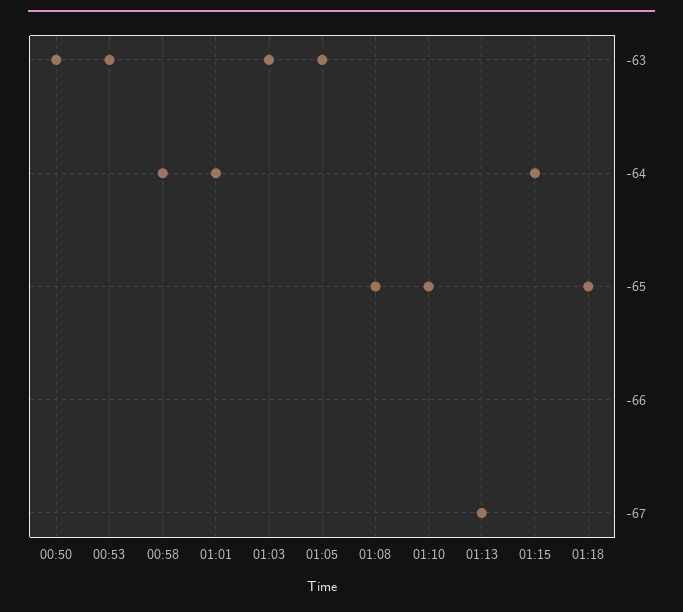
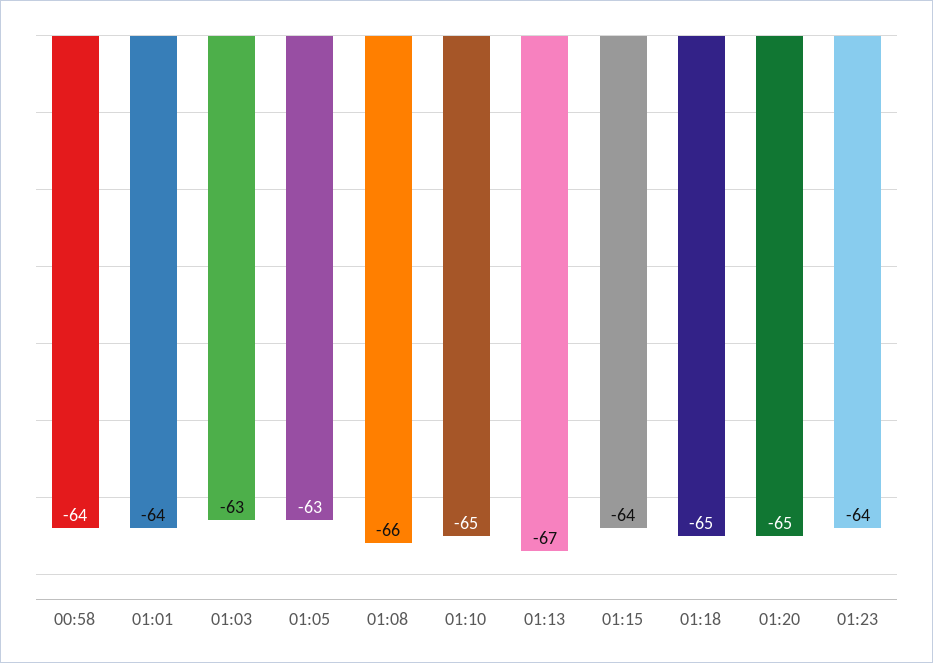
00:50: -63 -> none
00:53: -63 -> none
01:08: -65 -> -66
01:20: none -> -65
01:23: none -> -64

